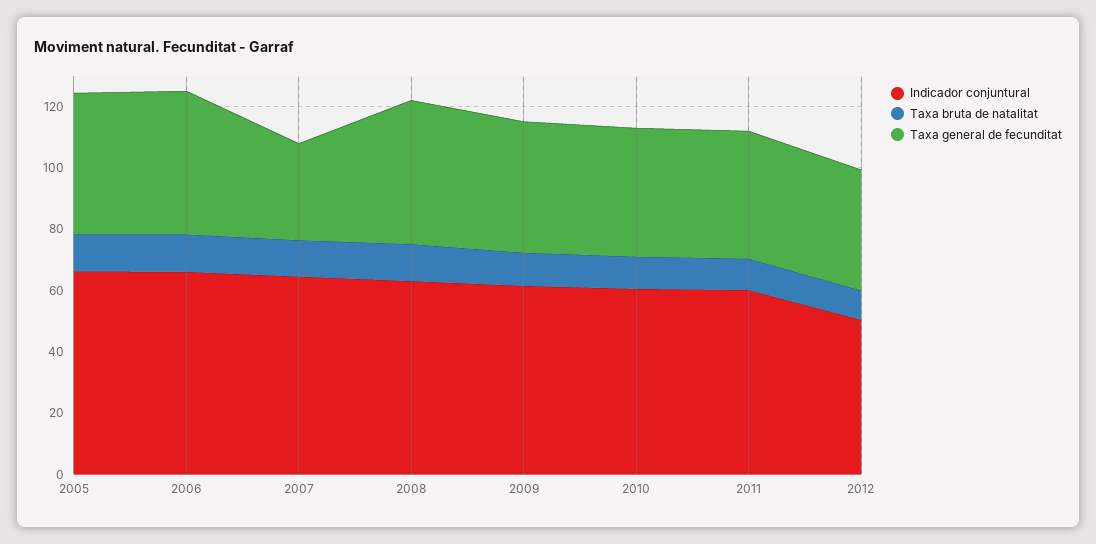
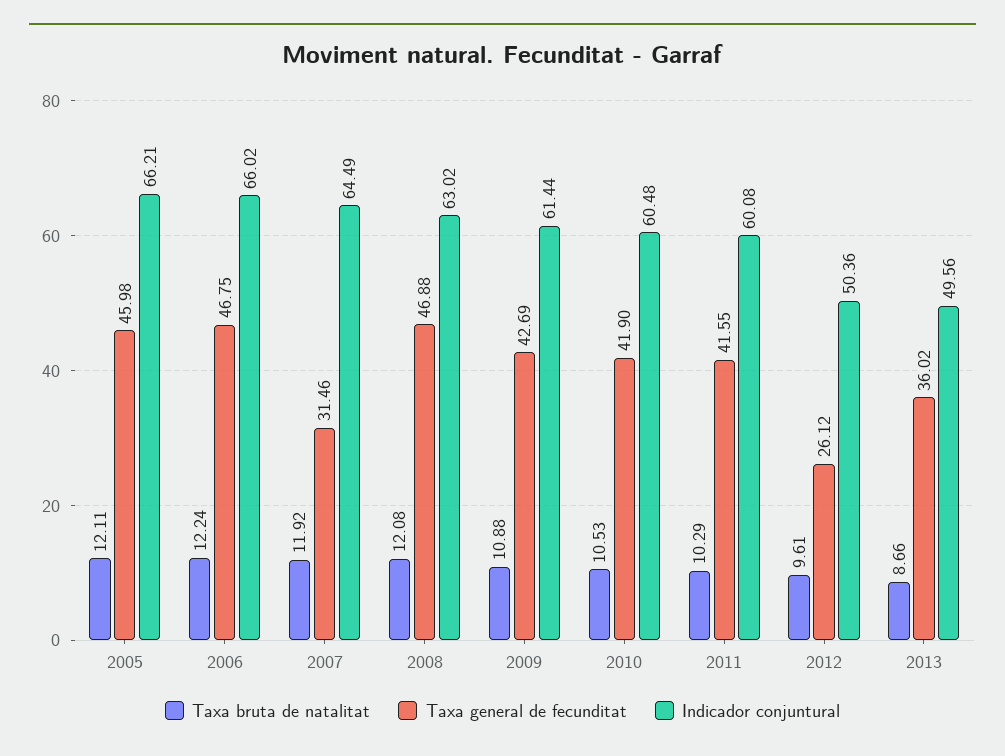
Taxa general de fecunditat, 2012: 40 -> 26.12
Taxa bruta de natalitat, 2013: none -> 8.66
Taxa general de fecunditat, 2013: none -> 36.02
Indicador conjuntural, 2013: none -> 49.56

